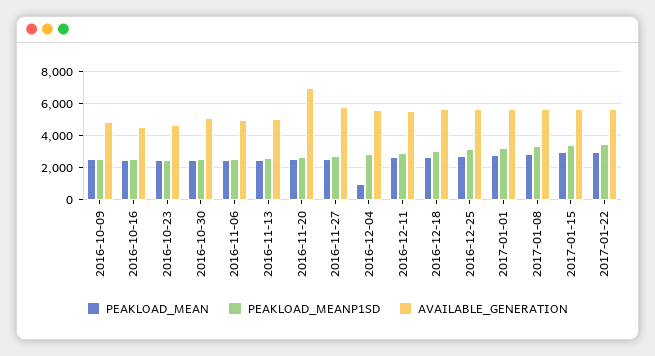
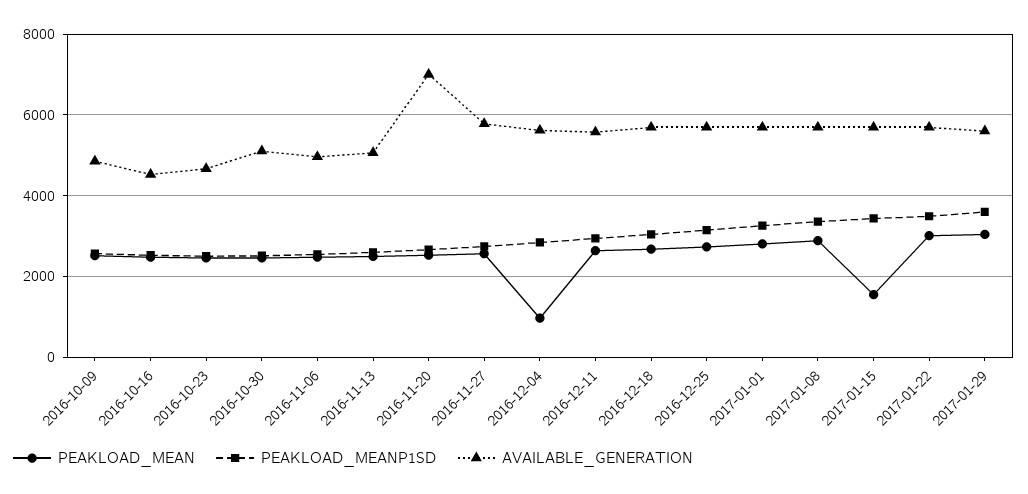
PEAKLOAD_MEAN, 2017-01-15: 3000 -> 1600
PEAKLOAD_MEAN, 2017-01-29: none -> 3000
PEAKLOAD_MEANP1SD, 2017-01-29: none -> 3600
AVAILABLE_GENERATION, 2017-01-29: none -> 5600

